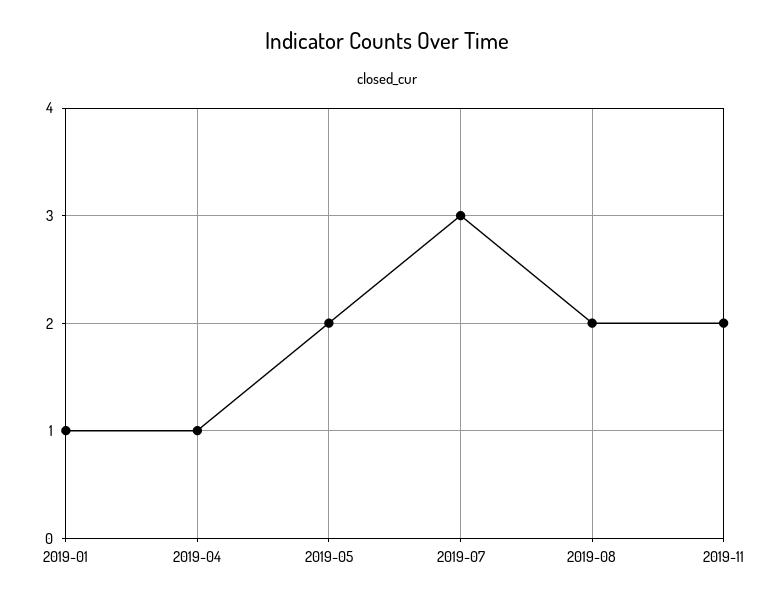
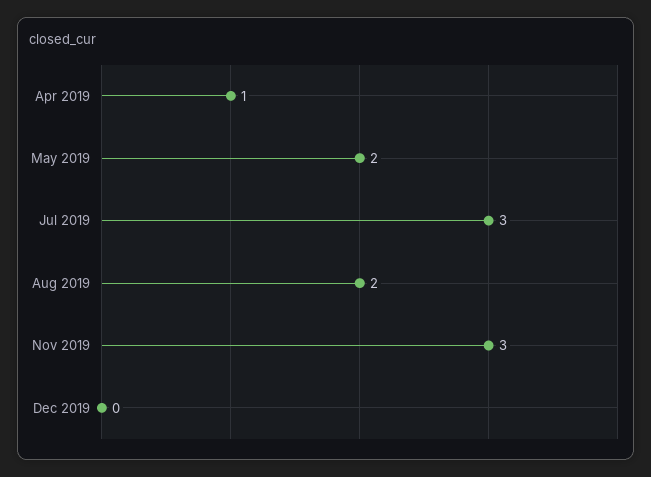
2019-01: 1 -> none
2019-11: 2 -> 3
Dec 2019: none -> 0

